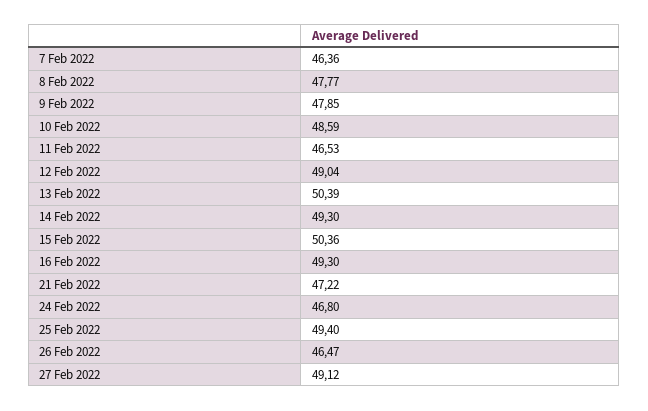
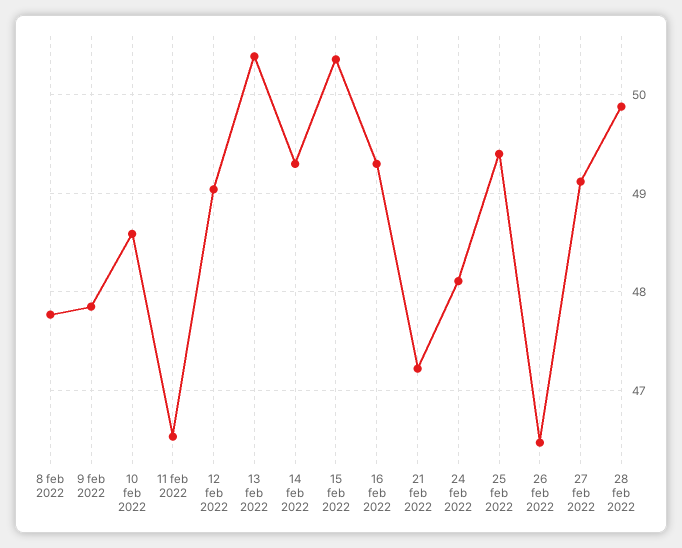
7 Feb 2022: 46.36 -> none
24 Feb 2022: 46.8 -> 48.1
28 feb 2022: none -> 49.9

